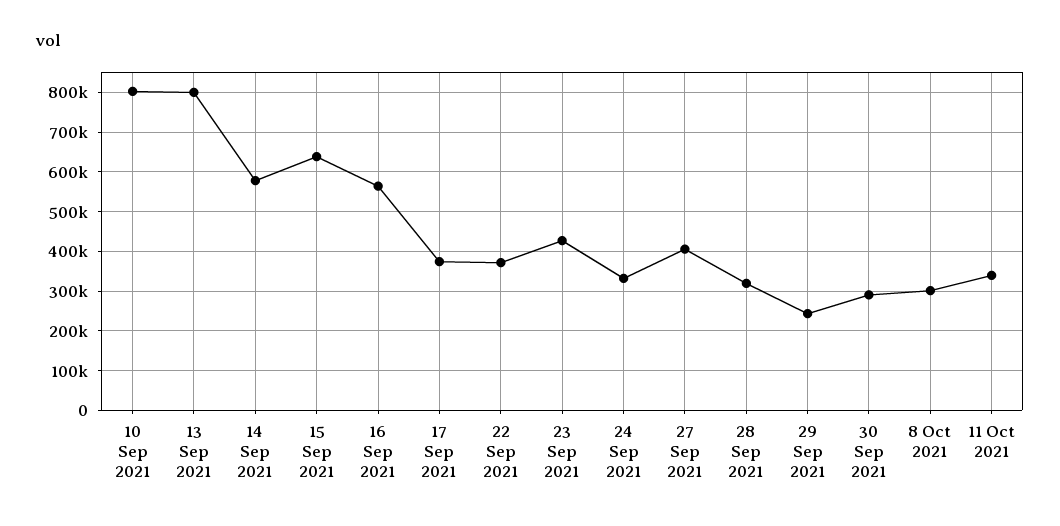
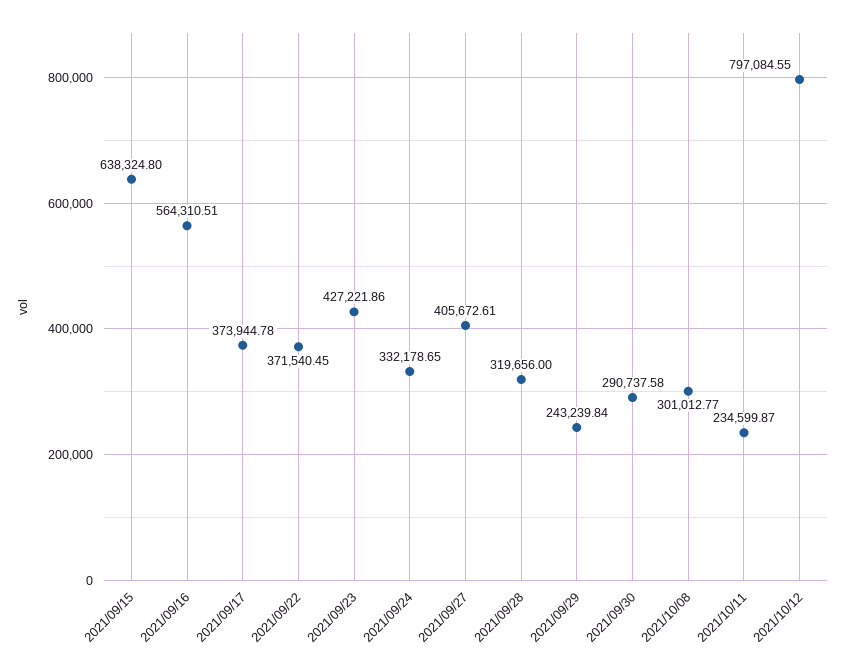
10 Sep 2021: 800000 -> none
13 Sep 2021: 800000 -> none
14 Sep 2021: 580000 -> none
11 Oct 2021: 340000 -> 234599.87
2021/10/12: none -> 797084.55

